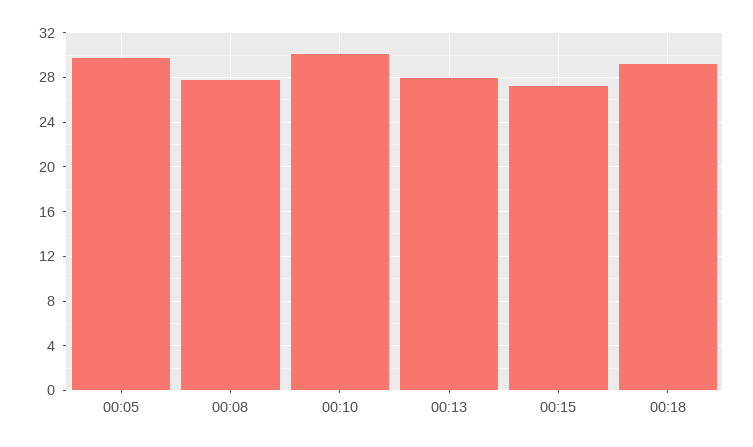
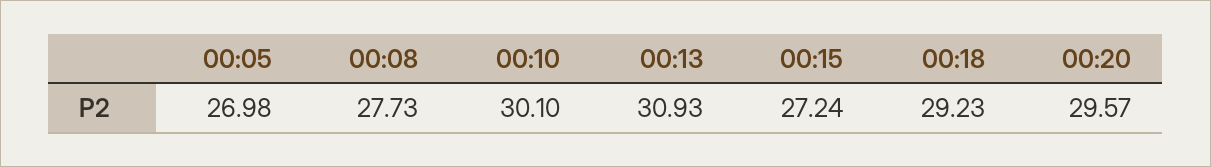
00:05: 30 -> 26.98
00:13: 28 -> 30.93
00:20: none -> 29.57

